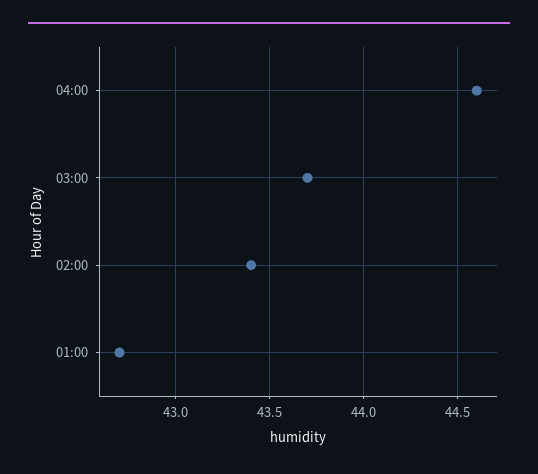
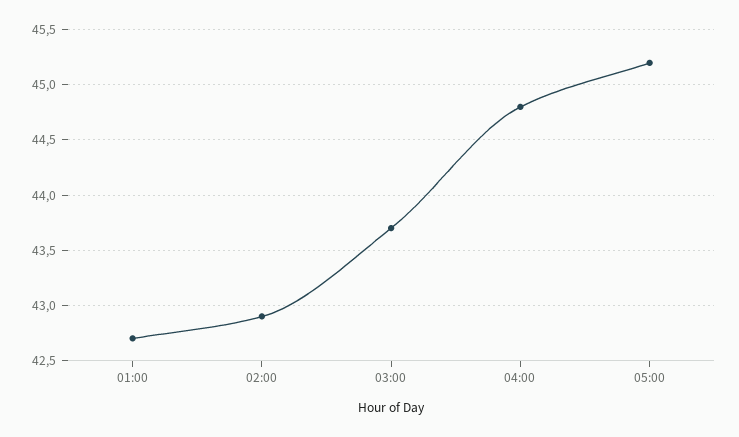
04:00: 44.6 -> 44.8
02:00: 43.4 -> 42.9
05:00: none -> 45.2

